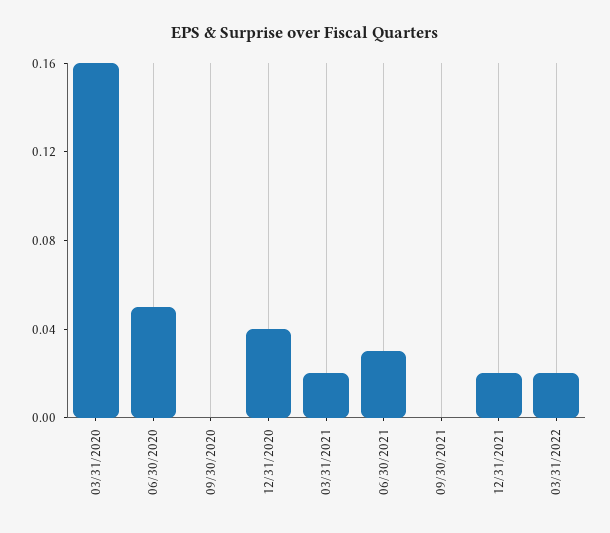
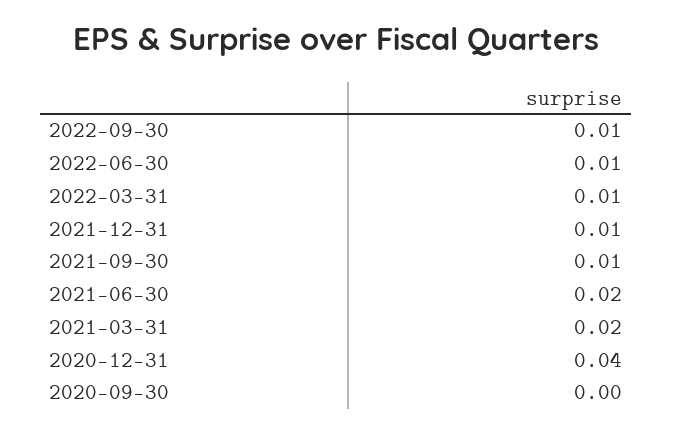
03/31/2020: 0.16 -> none
06/30/2020: 0.05 -> none
06/30/2021: 0.03 -> 0.02
09/30/2021: 0 -> 0.01
12/31/2021: 0.02 -> 0.01
03/31/2022: 0.02 -> 0.01
2022-09-30: none -> 0.01
2022-06-30: none -> 0.01

